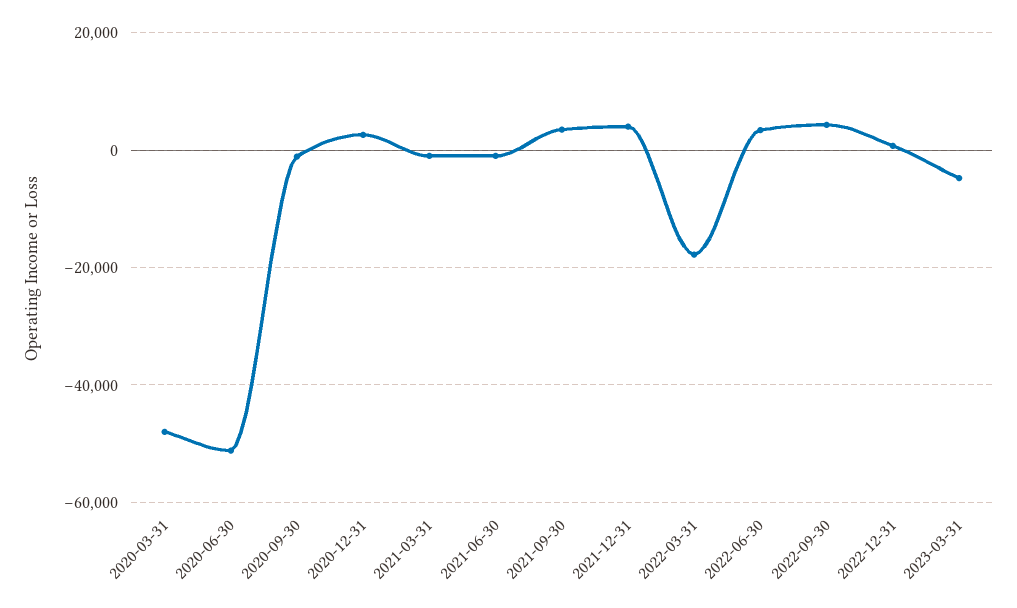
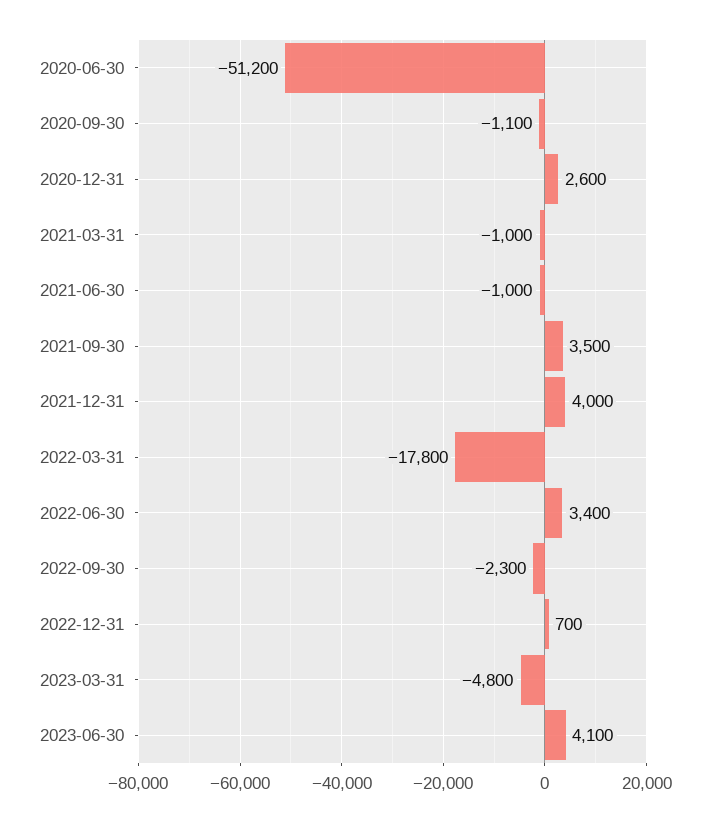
2020-03-31: -48000 -> none
2022-09-30: 4000 -> -2300
2023-06-30: none -> 4100

